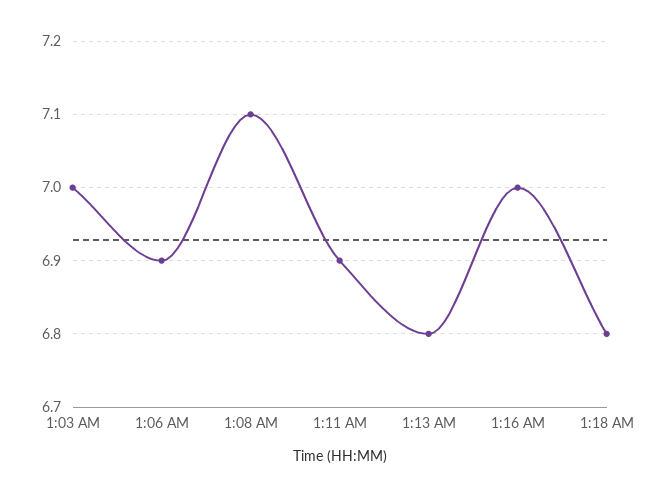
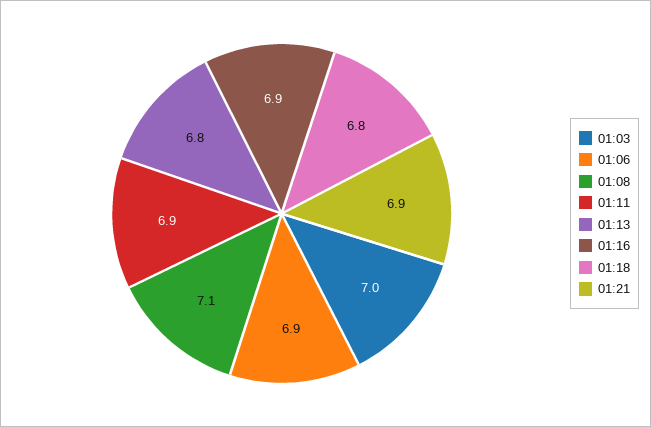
1:16 AM: 7 -> 6.9
01:21: none -> 6.9

